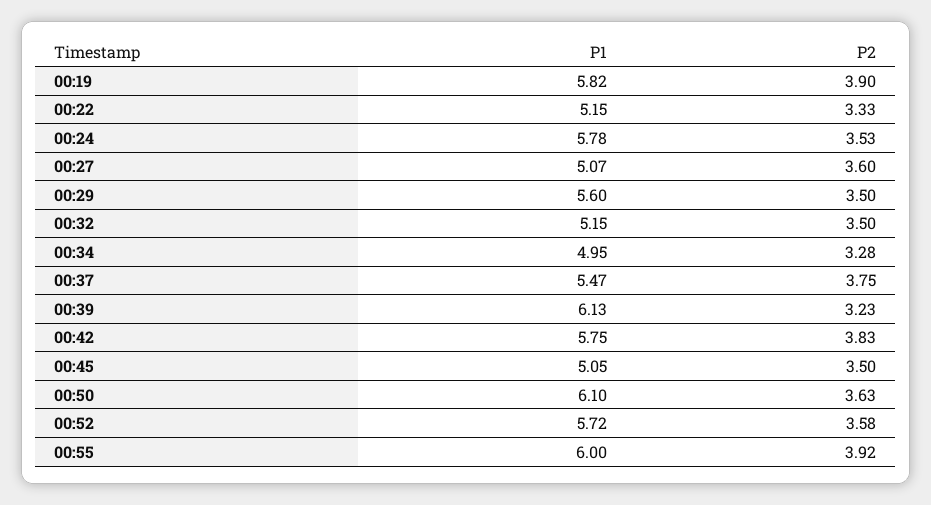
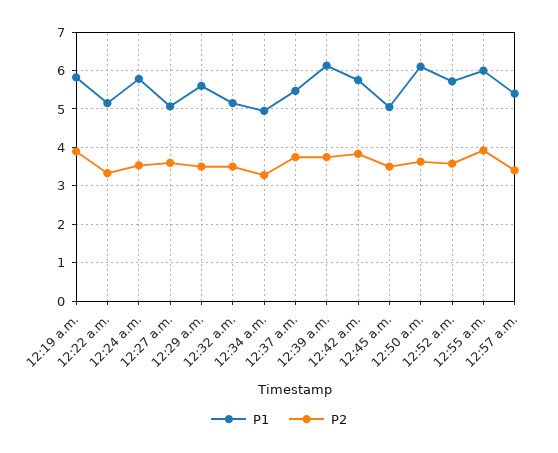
P2, 00:39: 3.23 -> 3.8
P1, 12:57 a.m.: none -> 5.4
P2, 12:57 a.m.: none -> 3.4

